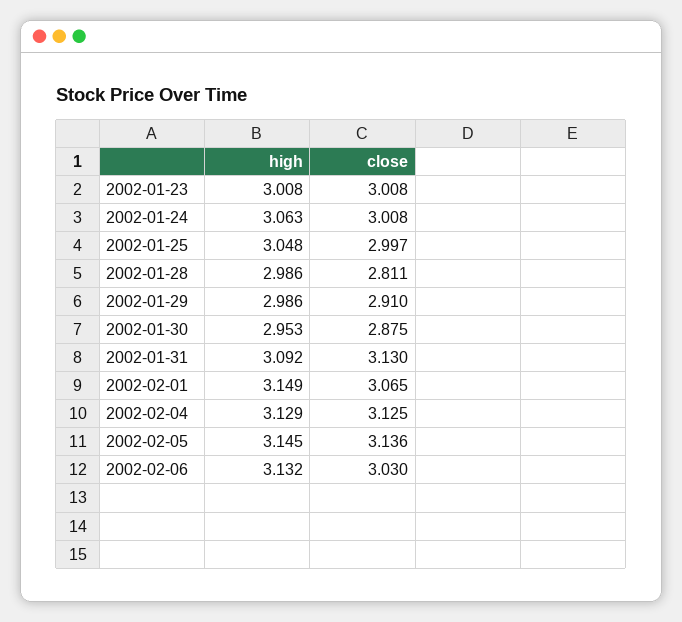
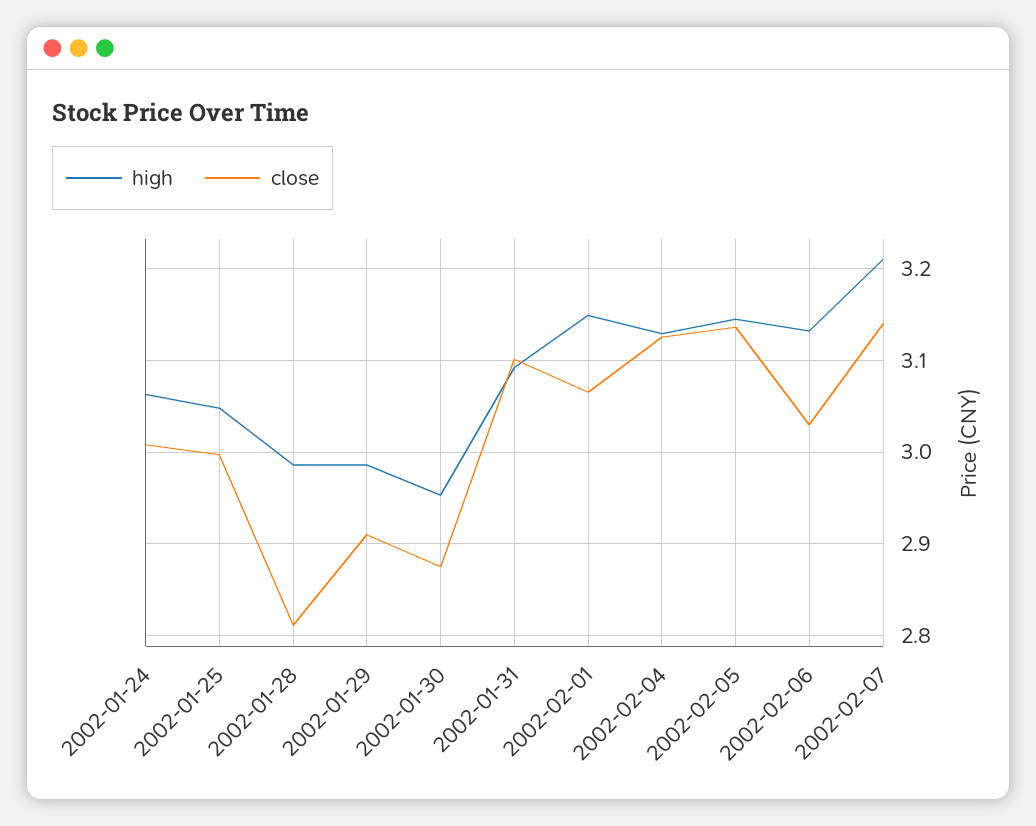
high, 2002-01-23: 3.008 -> none
close, 2002-01-23: 3.008 -> none
close, 2002-01-31: 3.13 -> 3.1
high, 2002-02-07: none -> 3.21
close, 2002-02-07: none -> 3.14

